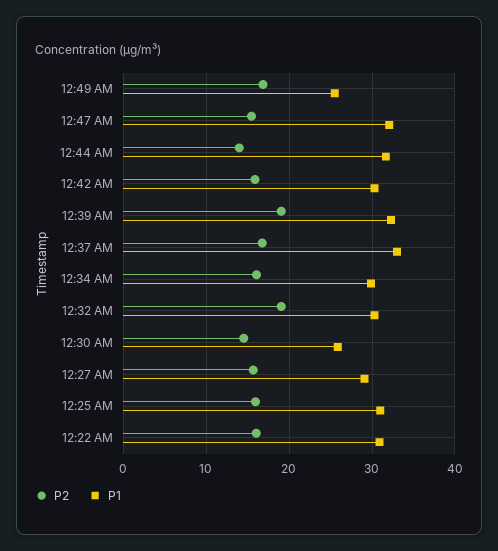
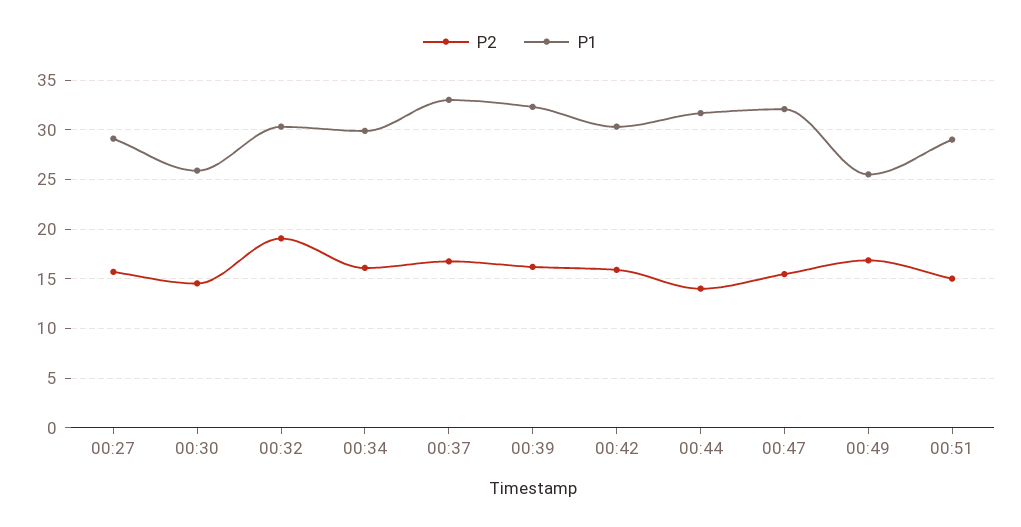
P2, 12:39 AM: 19 -> 16
P2, 12:25 AM: 16 -> none
P1, 12:25 AM: 31 -> none
P2, 12:22 AM: 16 -> none
P1, 12:22 AM: 31 -> none
P2, 00:51: none -> 15
P1, 00:51: none -> 29

